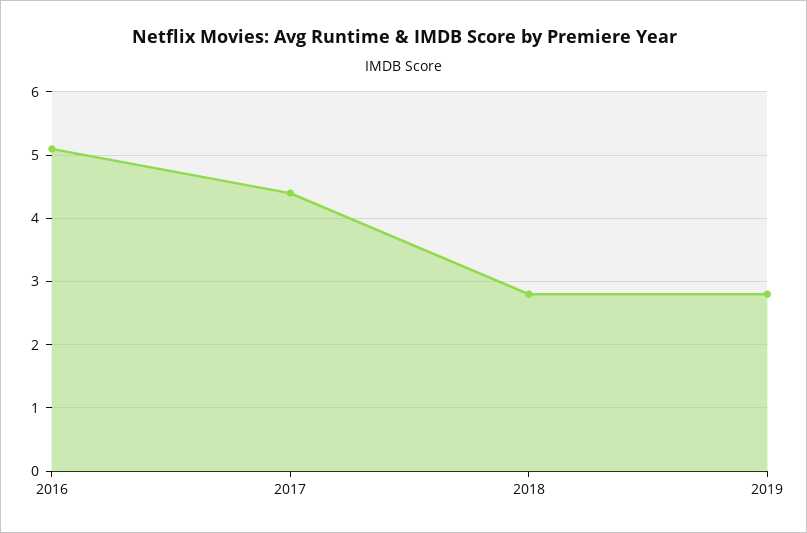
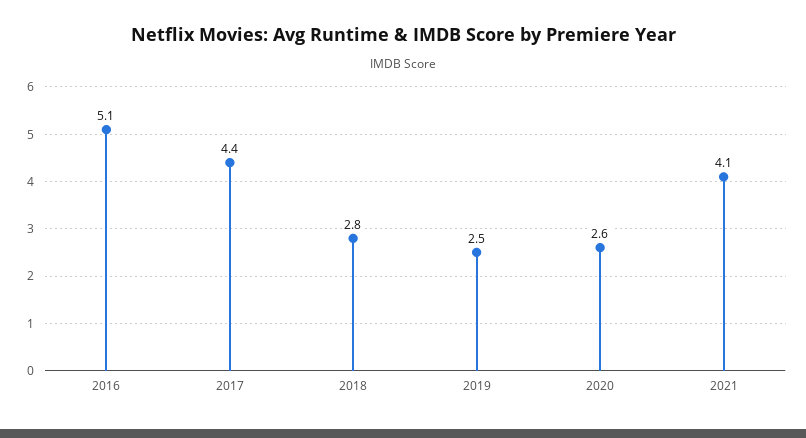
2019: 2.8 -> 2.5
2020: none -> 2.6
2021: none -> 4.1

